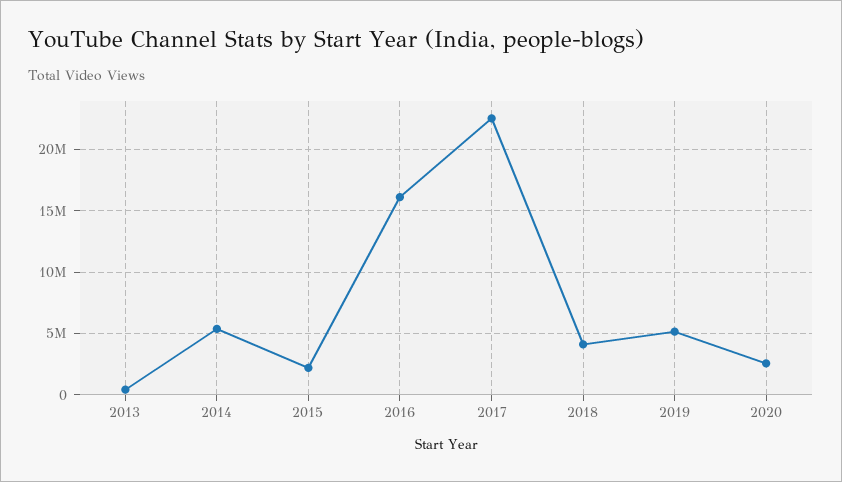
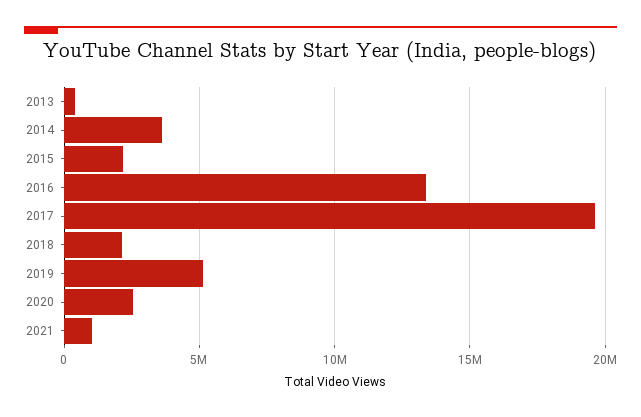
2014: 5500000 -> 3500000
2016: 16000000 -> 13500000
2017: 22500000 -> 19500000
2018: 4000000 -> 2000000
2021: none -> 1000000

